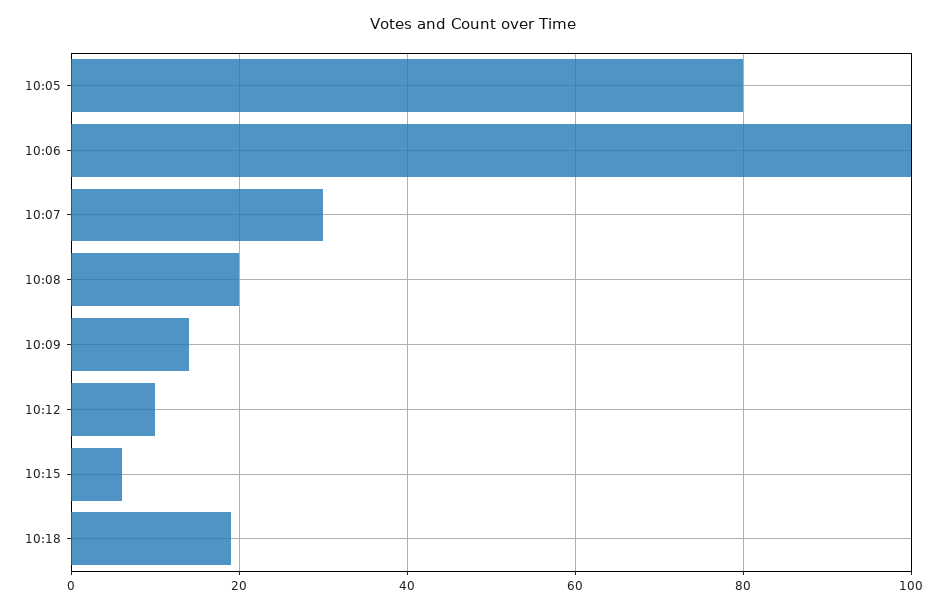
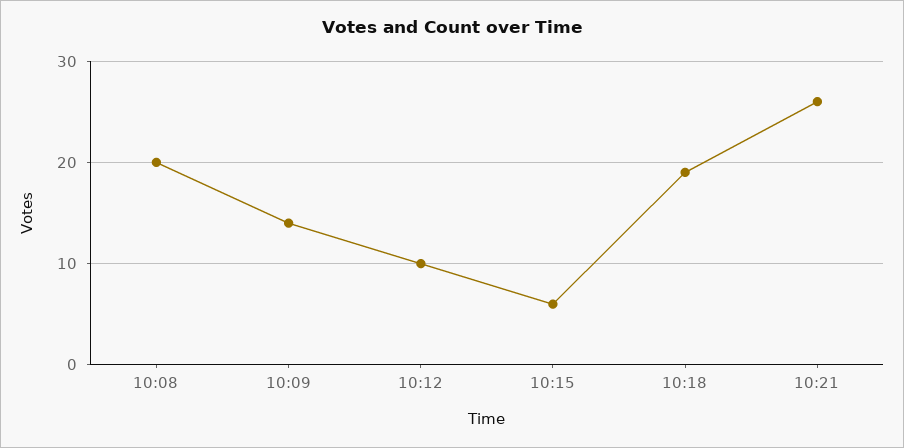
10:05: 80 -> none
10:06: 100 -> none
10:07: 30 -> none
10:21: none -> 26

